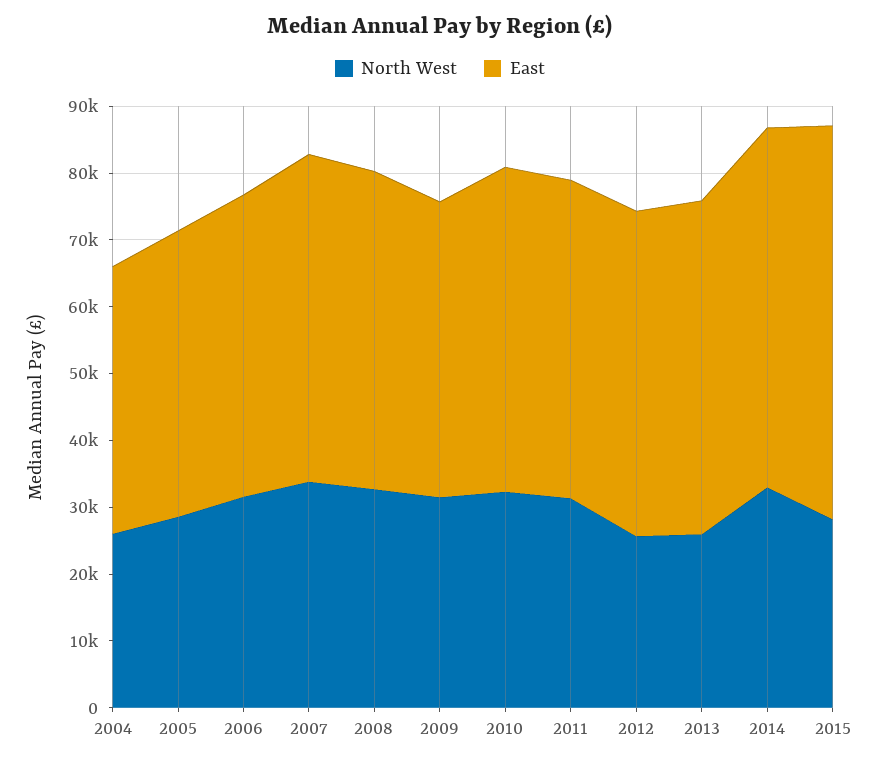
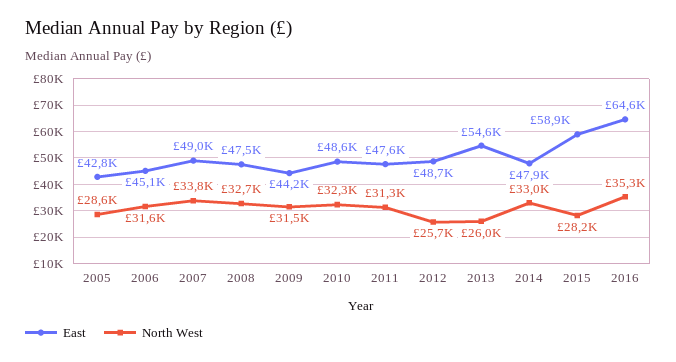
North West, 2004: 26000 -> none
East, 2004: 40000 -> none
East, 2013: 50000 -> 54600
East, 2014: 54000 -> 47900
East, 2016: none -> 64600
North West, 2016: none -> 35300

